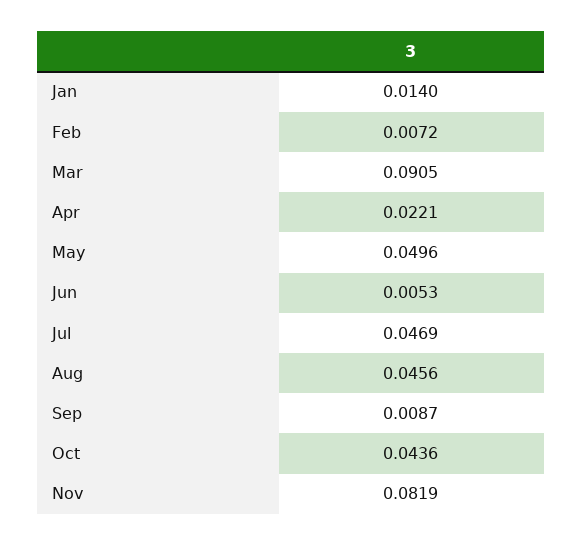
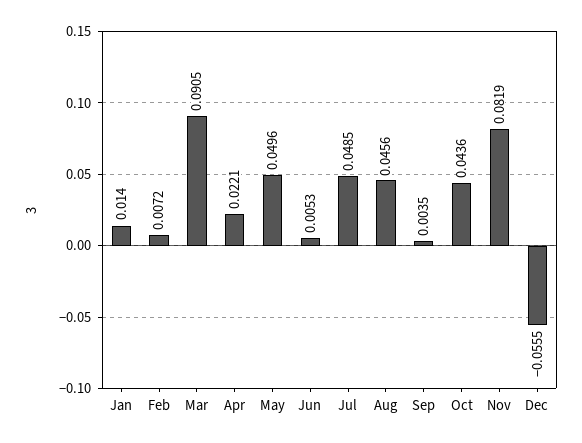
Jul: 0.0469 -> 0.0485
Sep: 0.0087 -> 0.0035
Dec: none -> -0.0555

